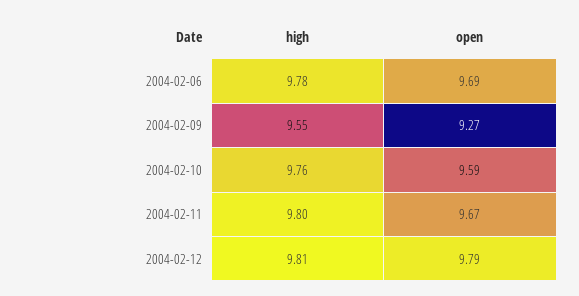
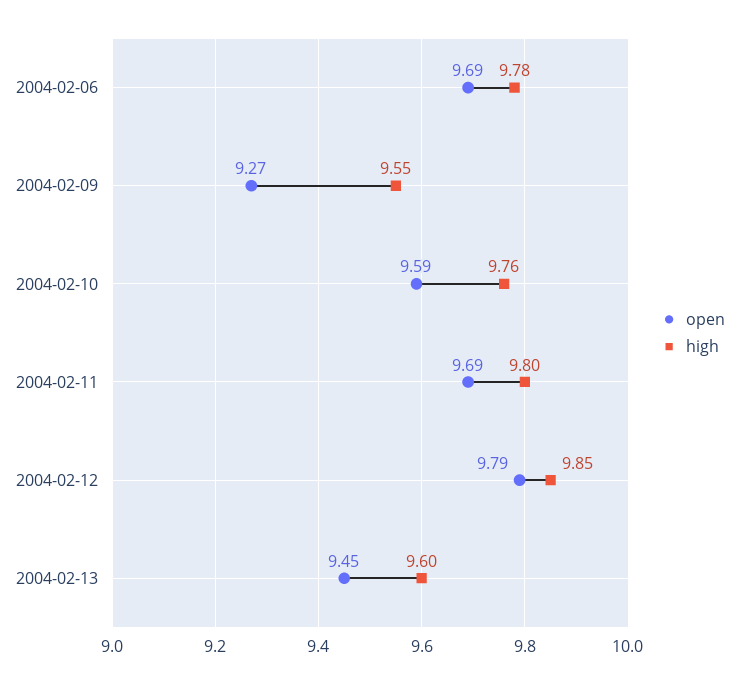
open, 2004-02-11: 9.67 -> 9.69
high, 2004-02-12: 9.81 -> 9.85
open, 2004-02-13: none -> 9.45
high, 2004-02-13: none -> 9.6

